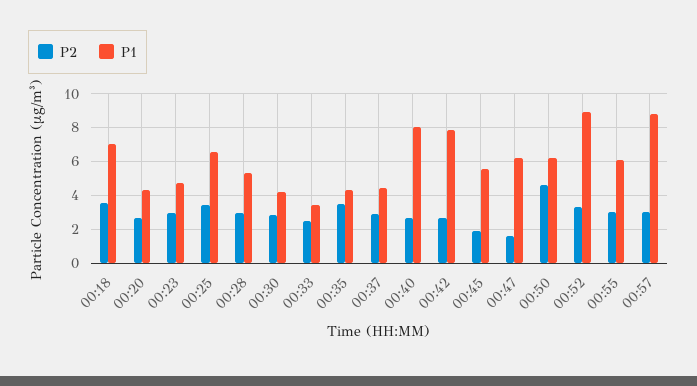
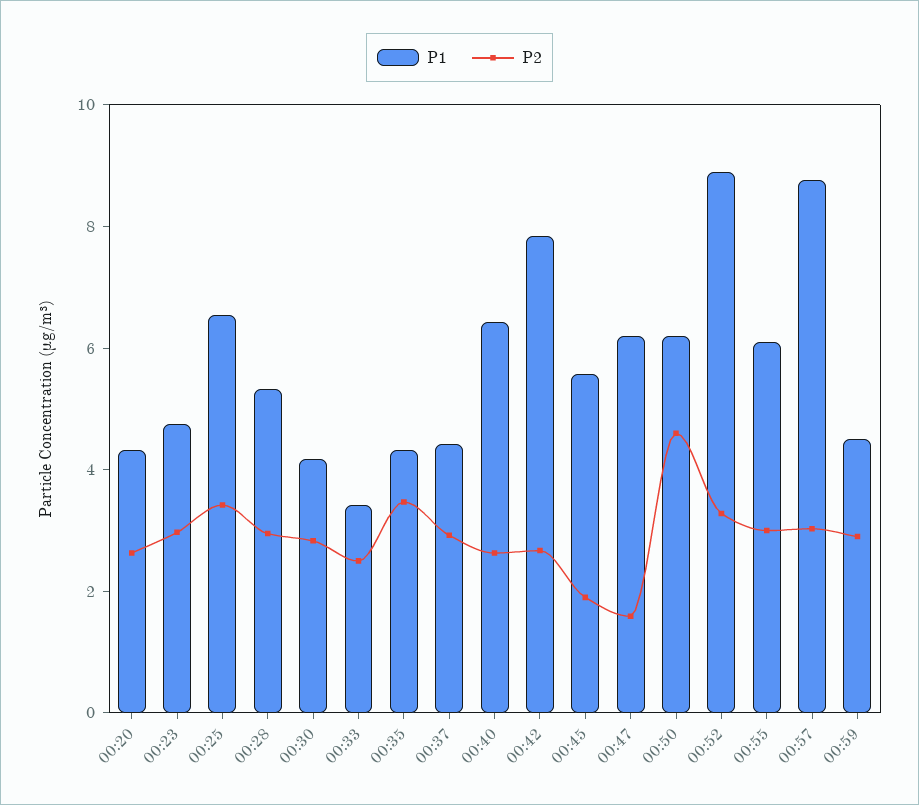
P2, 00:18: 3.5 -> none
P1, 00:18: 7 -> none
P1, 00:40: 8 -> 6.5
P1, 00:59: none -> 4.5
P2, 00:59: none -> 3

